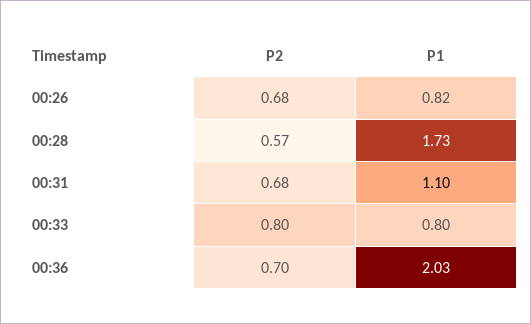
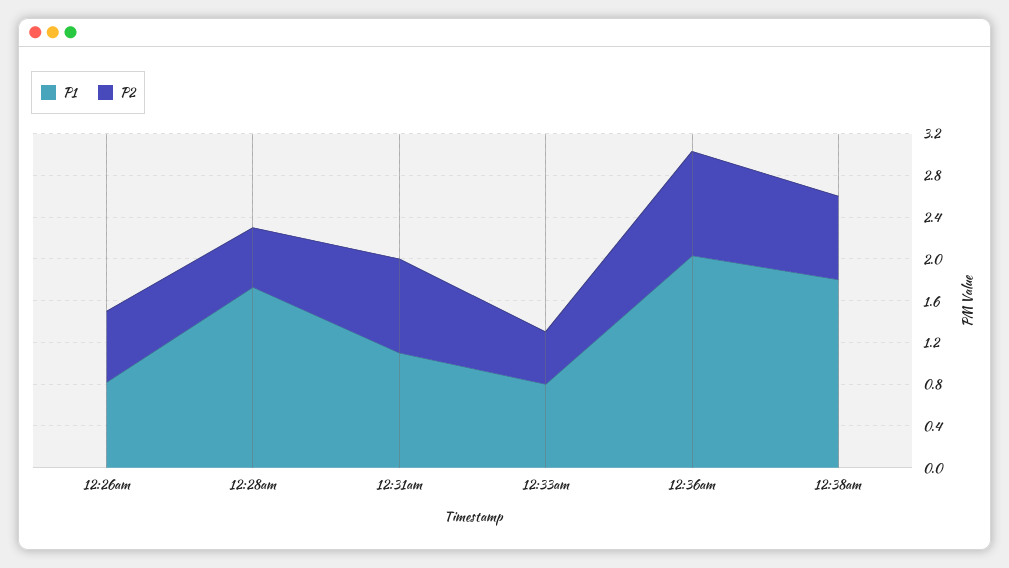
P2, 00:31: 0.68 -> 0.9
P2, 00:33: 0.8 -> 0.5
P2, 00:36: 0.7 -> 1
P1, 12:38am: none -> 1.8
P2, 12:38am: none -> 0.8

